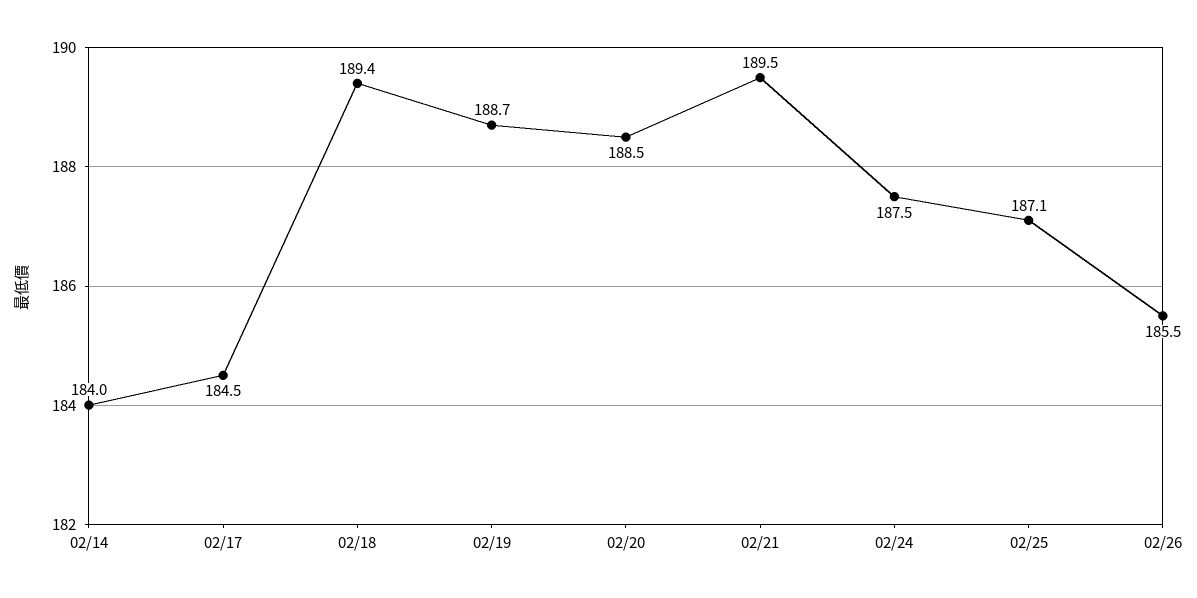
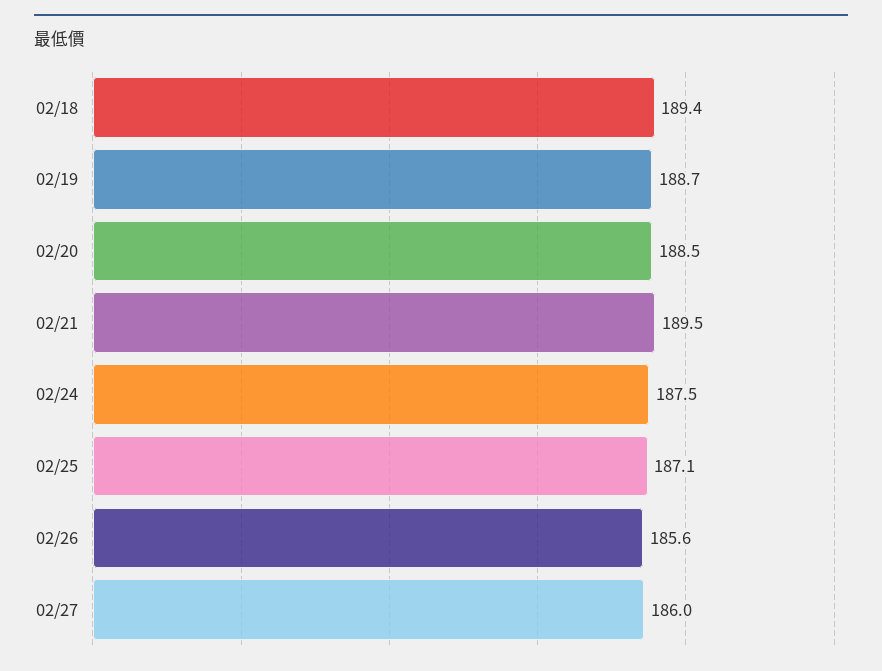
02/14: 184 -> none
02/17: 184.5 -> none
02/26: 185.5 -> 185.6
02/27: none -> 186

